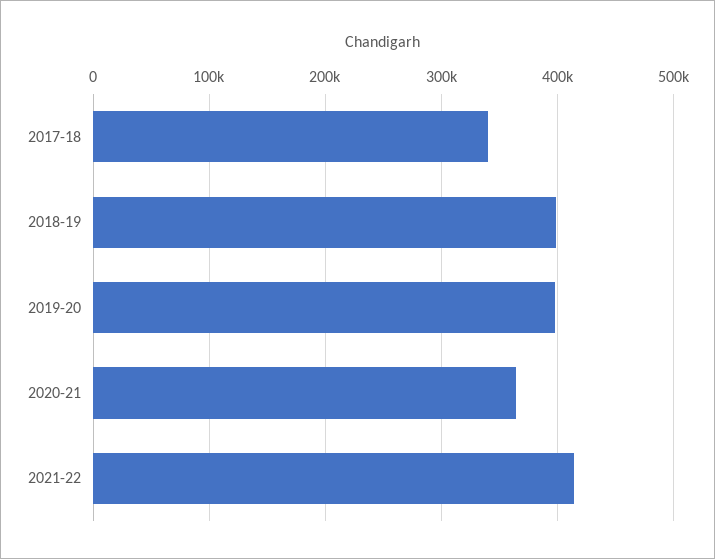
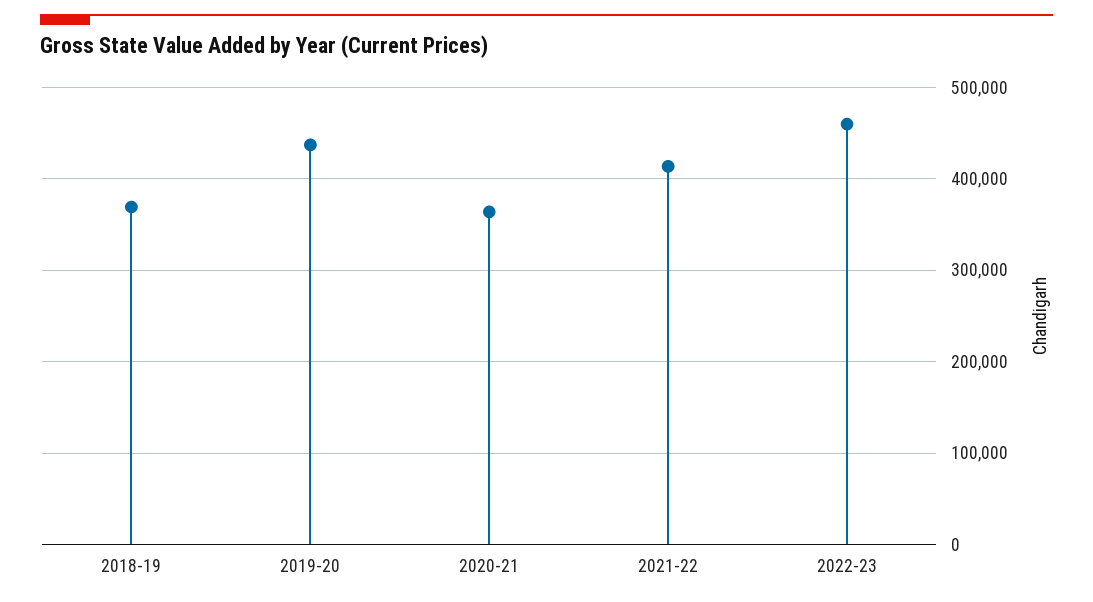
2017-18: 340000 -> none
2018-19: 400000 -> 370000
2019-20: 400000 -> 440000
2022-23: none -> 460000

